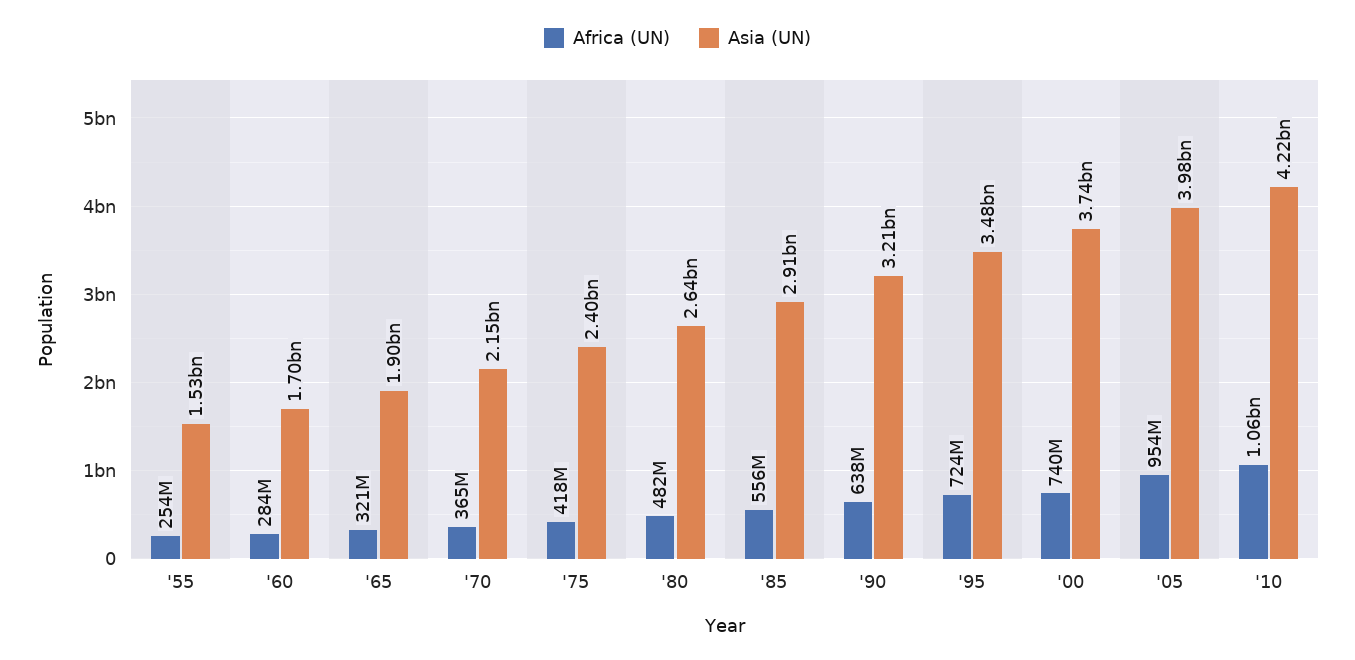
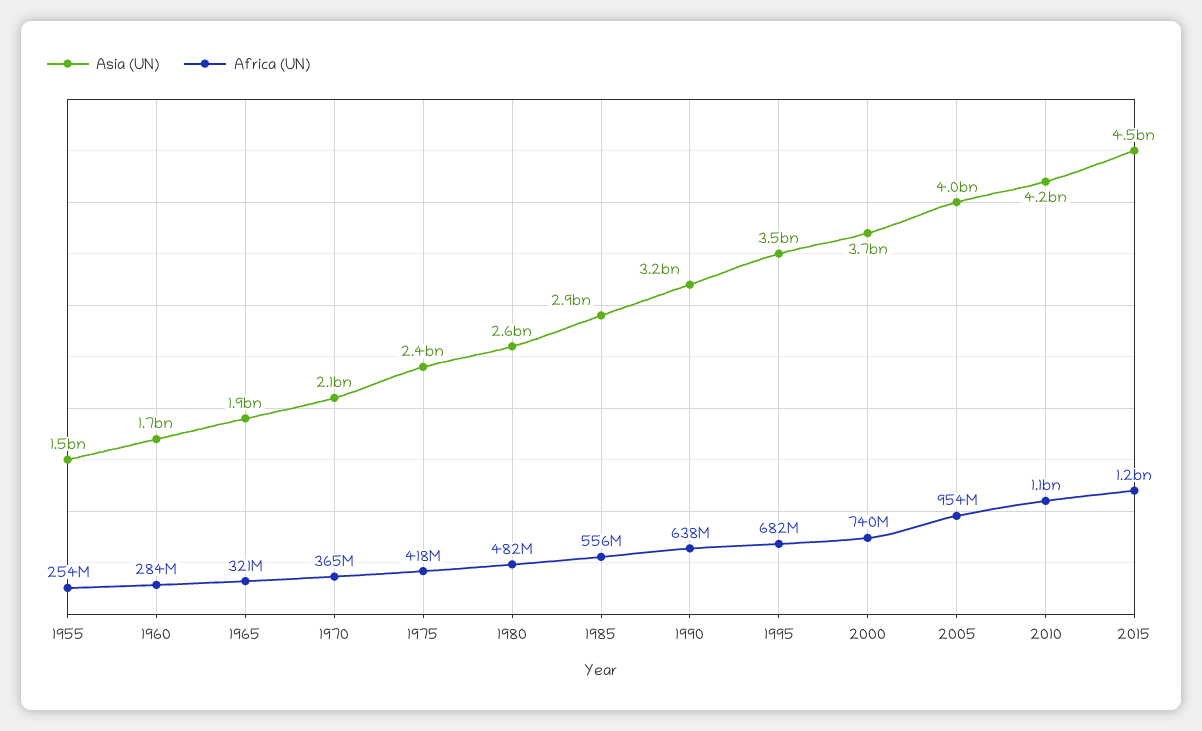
Africa (UN), '95: 724000000 -> 682000000
Asia (UN), 2015: none -> 4500000000
Africa (UN), 2015: none -> 1200000000

